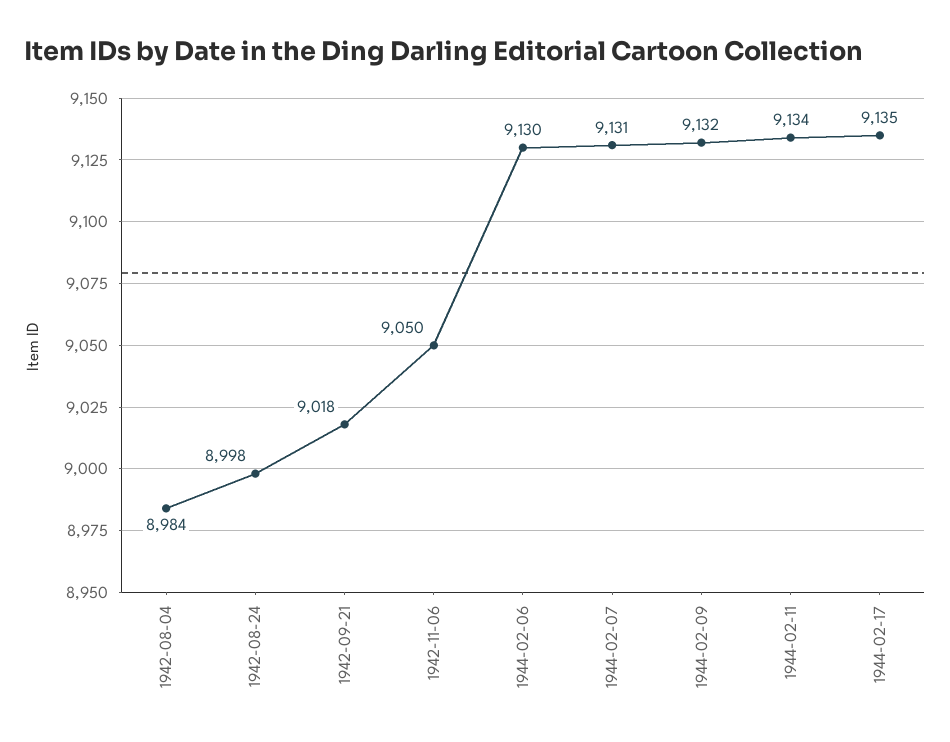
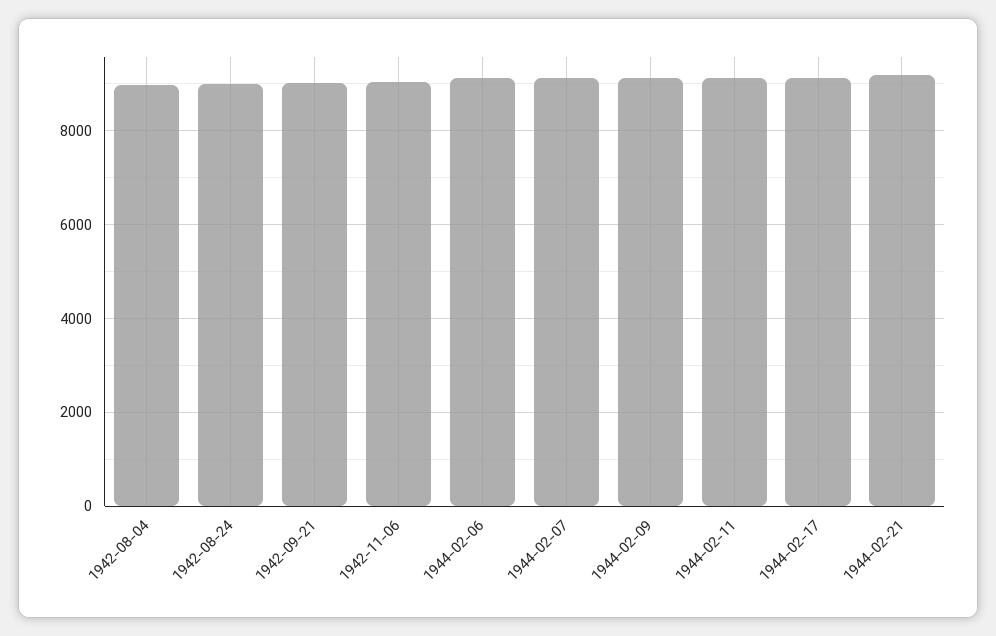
1944-02-21: none -> 9200

